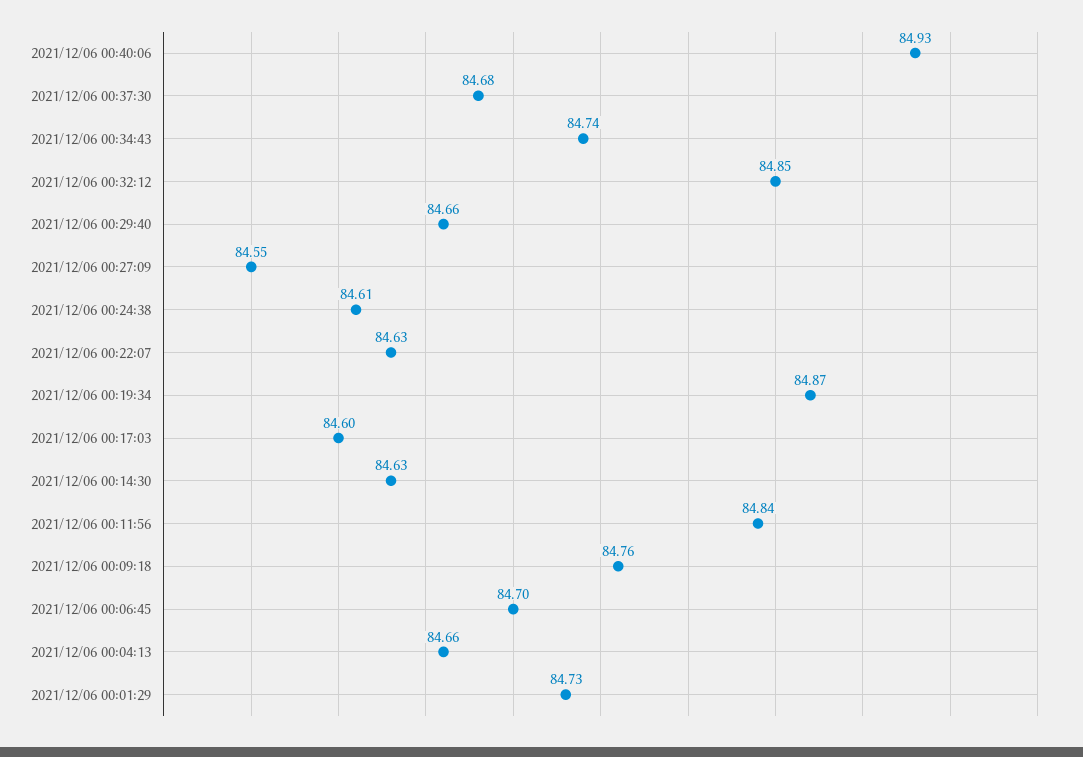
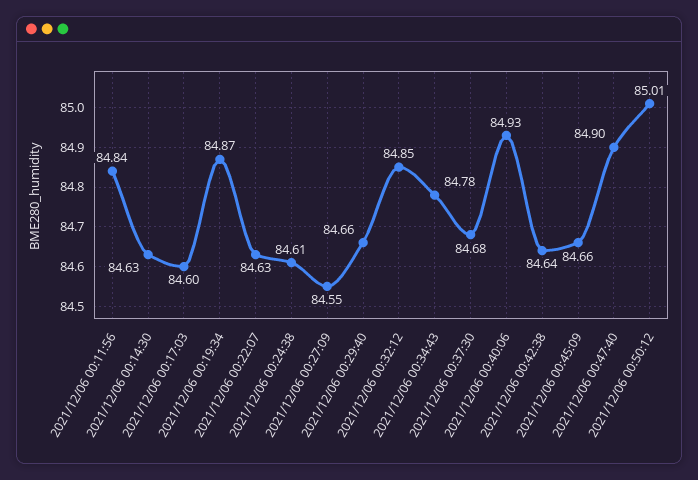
2021/12/06 00:34:43: 84.74 -> 84.78
2021/12/06 00:09:18: 84.76 -> none
2021/12/06 00:06:45: 84.7 -> none
2021/12/06 00:04:13: 84.66 -> none
2021/12/06 00:01:29: 84.73 -> none
2021/12/06 00:42:38: none -> 84.64
2021/12/06 00:45:09: none -> 84.66
2021/12/06 00:47:40: none -> 84.9
2021/12/06 00:50:12: none -> 85.01

